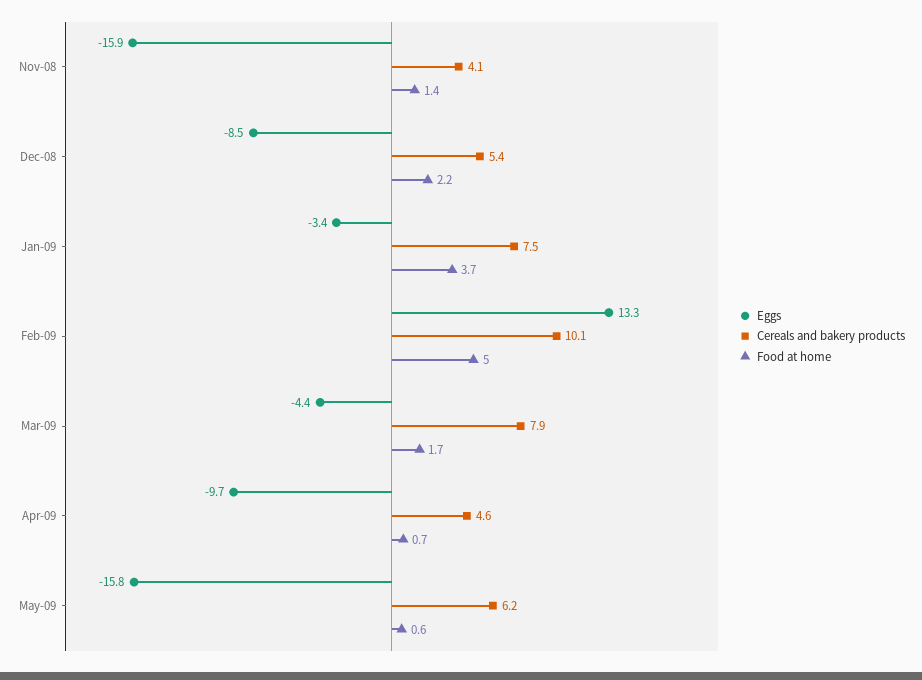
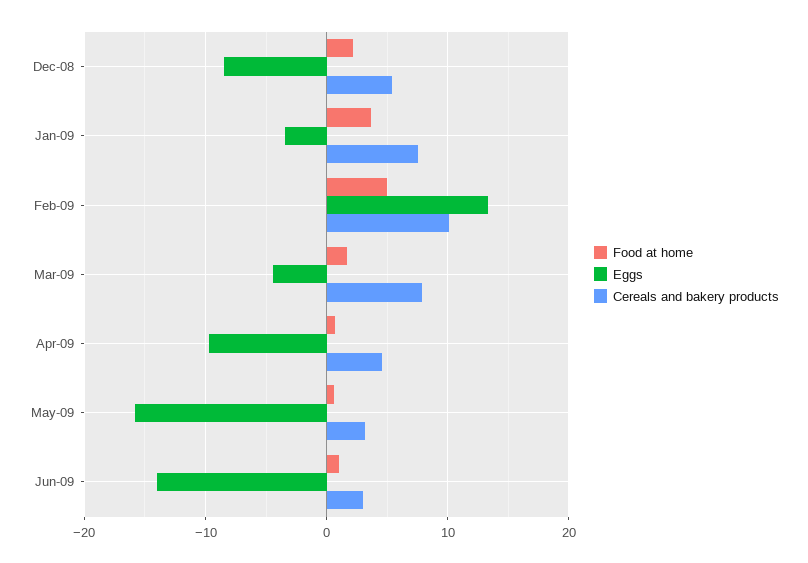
Eggs, Nov-08: -15.9 -> none
Cereals and bakery products, Nov-08: 4.1 -> none
Food at home, Nov-08: 1.4 -> none
Cereals and bakery products, May-09: 6.2 -> 3
Food at home, Jun-09: none -> 1
Eggs, Jun-09: none -> -14
Cereals and bakery products, Jun-09: none -> 3

